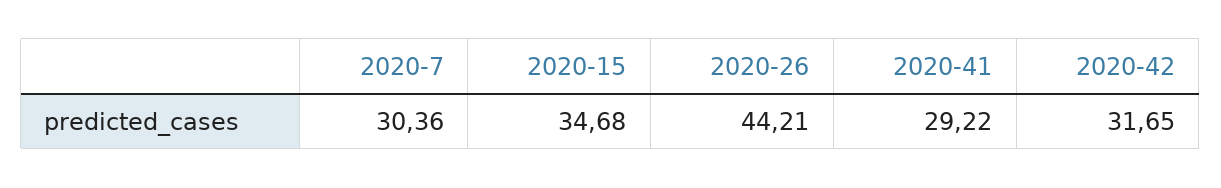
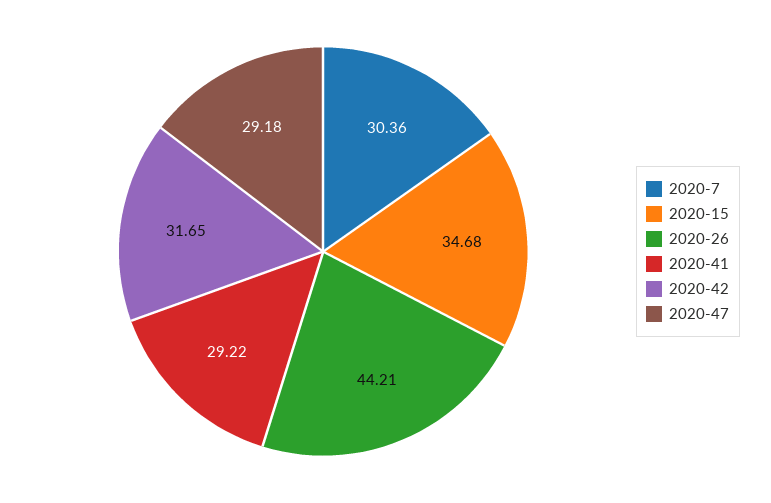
2020-47: none -> 29.18

